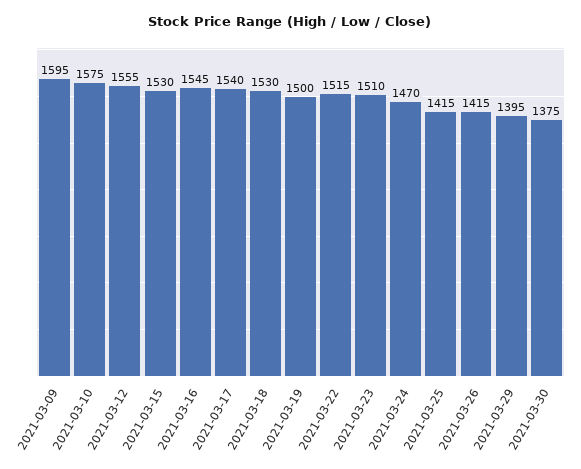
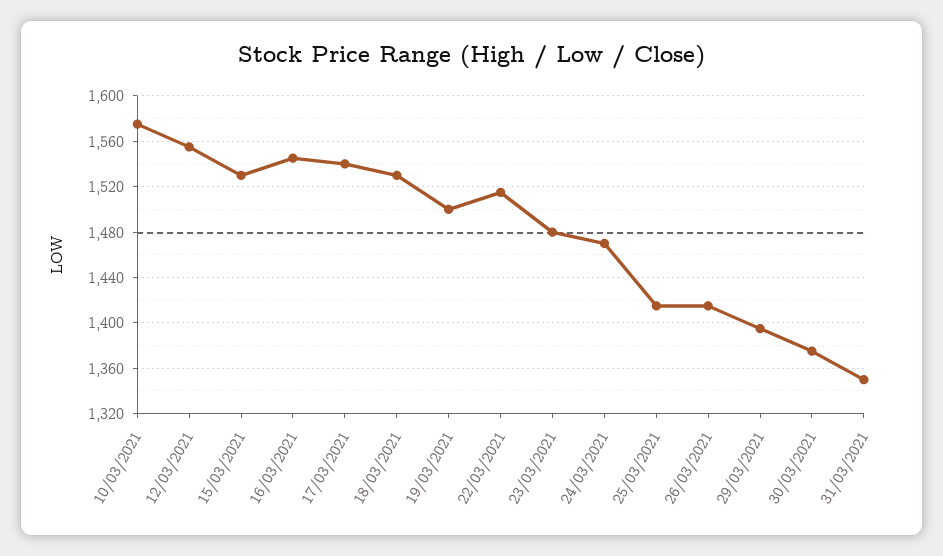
2021-03-09: 1595 -> none
2021-03-23: 1510 -> 1480
31/03/2021: none -> 1350

